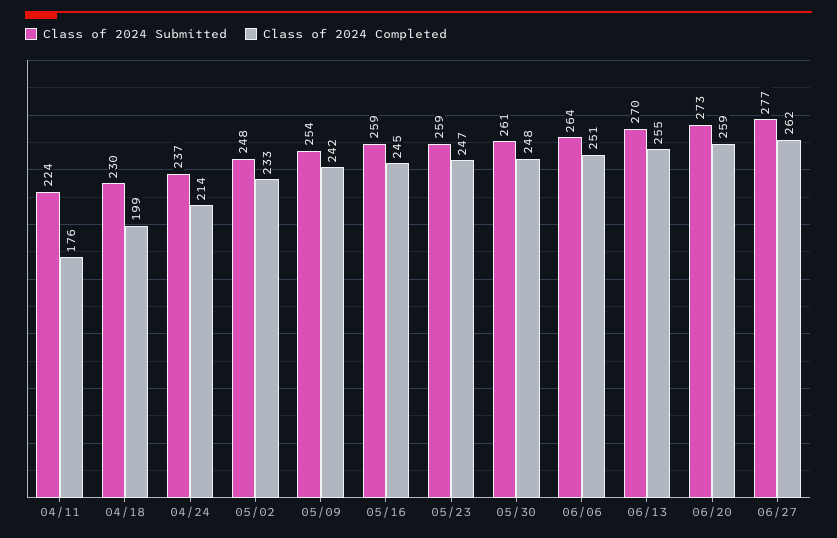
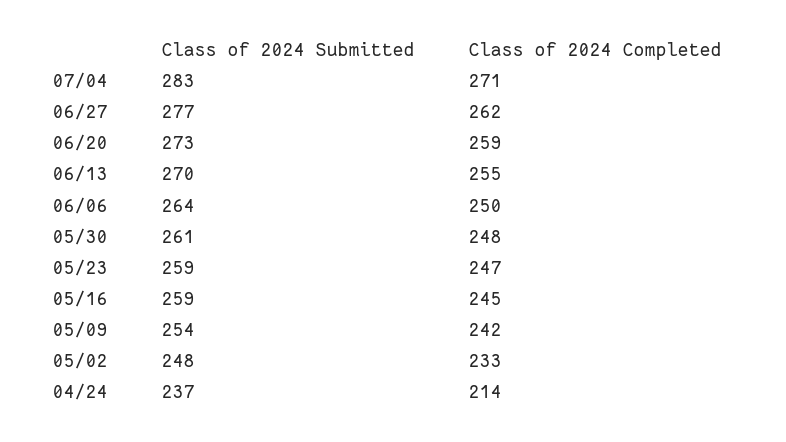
Class of 2024 Submitted, 04/11: 224 -> none
Class of 2024 Completed, 04/11: 176 -> none
Class of 2024 Submitted, 04/18: 230 -> none
Class of 2024 Completed, 04/18: 199 -> none
Class of 2024 Completed, 06/06: 251 -> 250
Class of 2024 Submitted, 07/04: none -> 283
Class of 2024 Completed, 07/04: none -> 271

